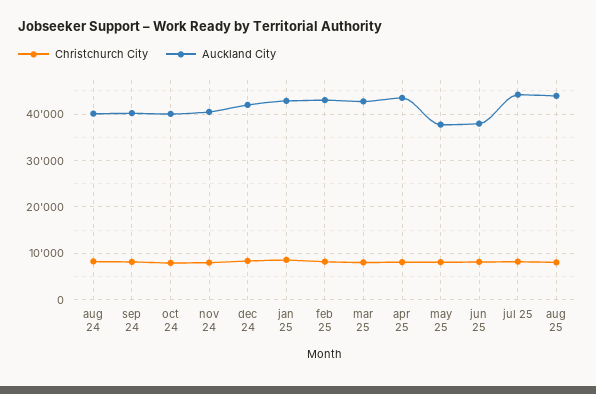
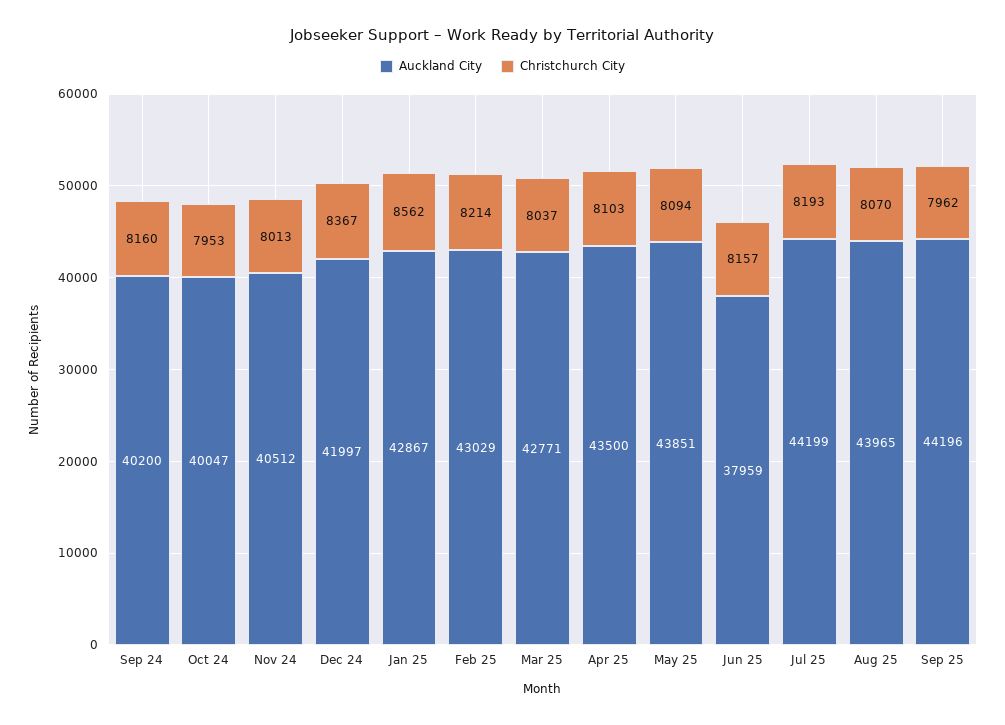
Christchurch City, aug 24: 8000 -> none
Auckland City, aug 24: 40000 -> none
Auckland City, may 25: 38000 -> 43851
Auckland City, Sep 25: none -> 44196
Christchurch City, Sep 25: none -> 7962

